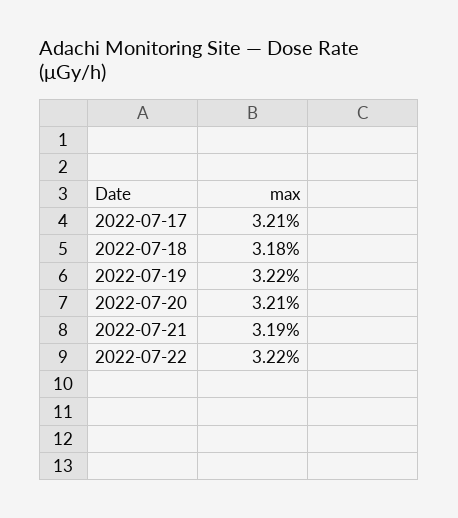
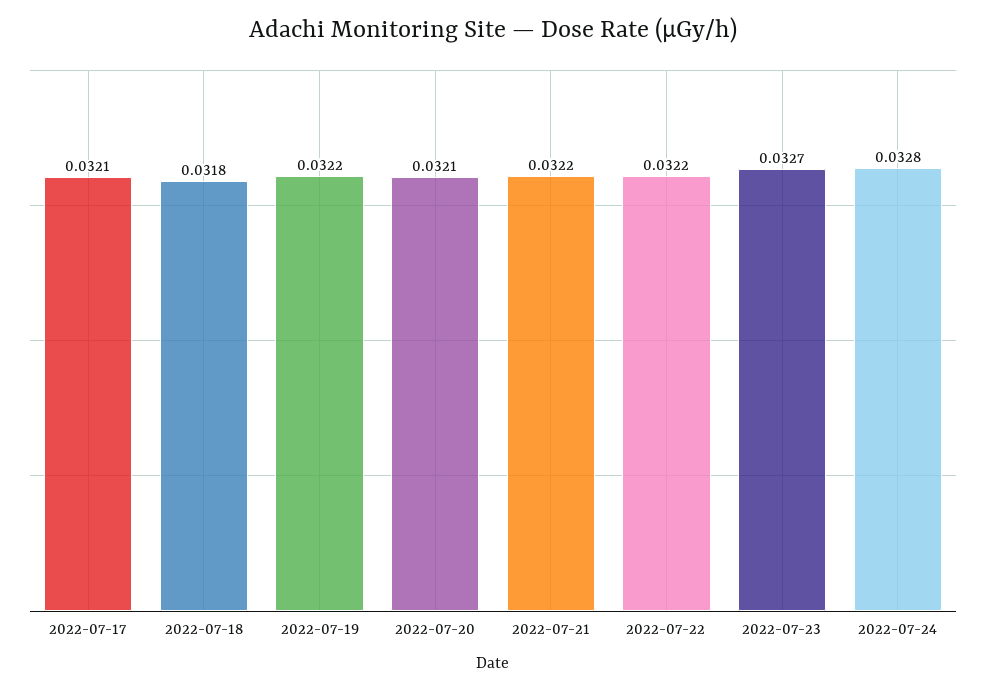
2022-07-21: 0.0319 -> 0.0322
2022-07-23: none -> 0.0327
2022-07-24: none -> 0.0328

